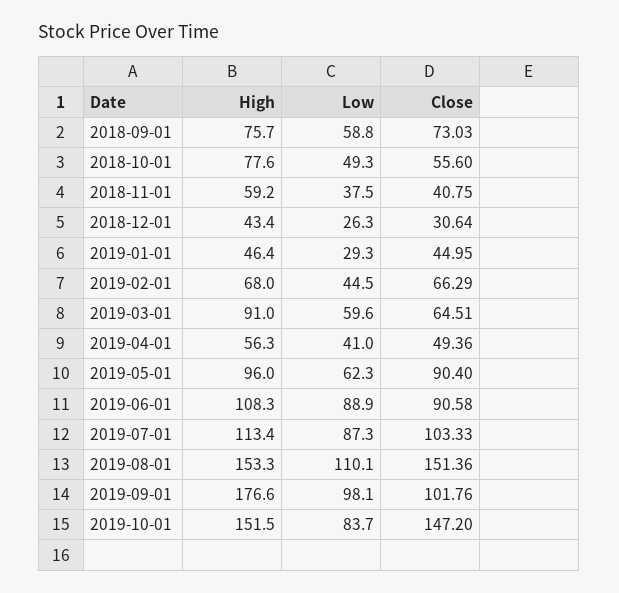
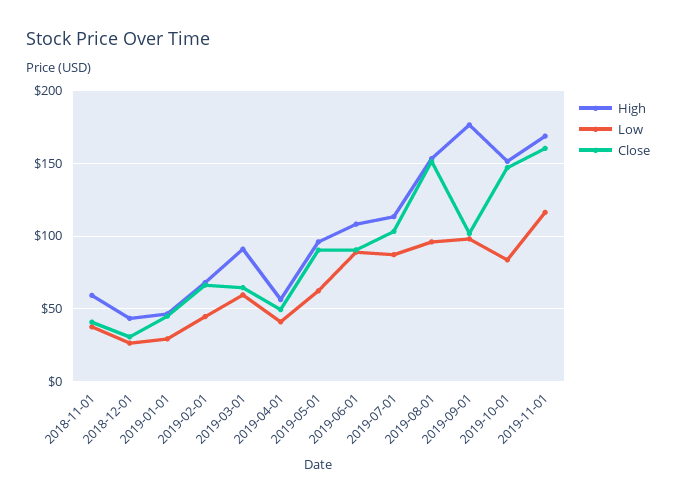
High, 2018-09-01: 75.7 -> none
Low, 2018-09-01: 58.8 -> none
Close, 2018-09-01: 73.03 -> none
High, 2018-10-01: 77.6 -> none
Low, 2018-10-01: 49.3 -> none
Close, 2018-10-01: 55.6 -> none
Low, 2019-08-01: 110.1 -> 95
High, 2019-11-01: none -> 170
Low, 2019-11-01: none -> 115
Close, 2019-11-01: none -> 160

